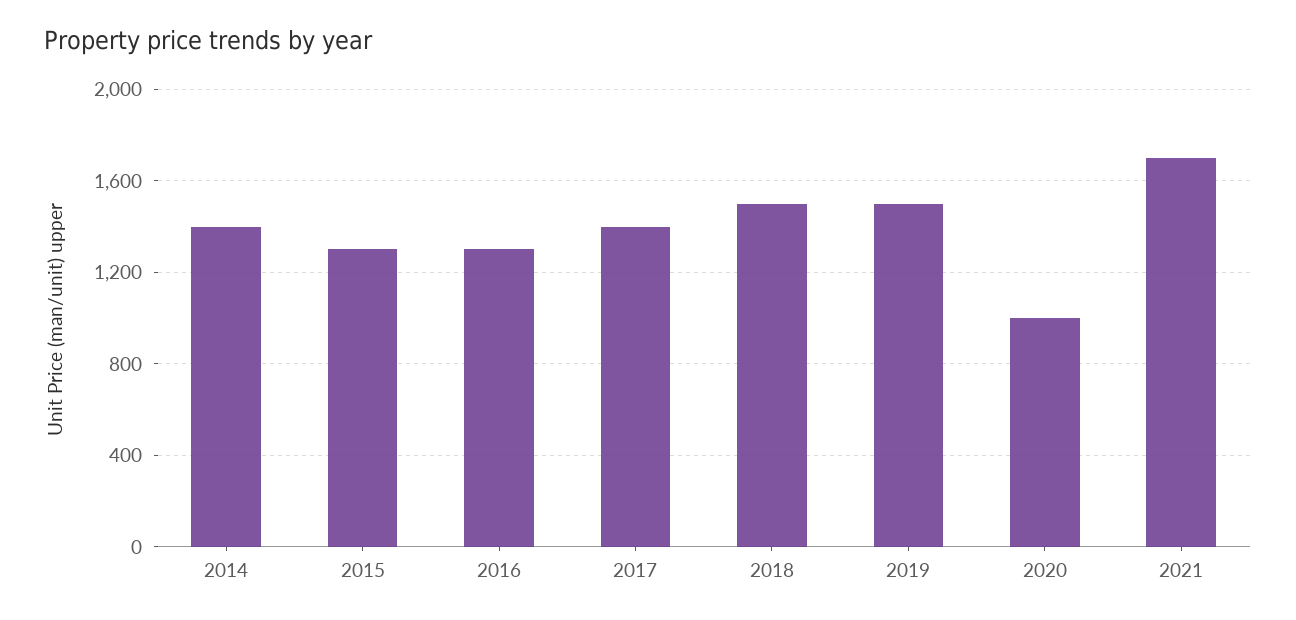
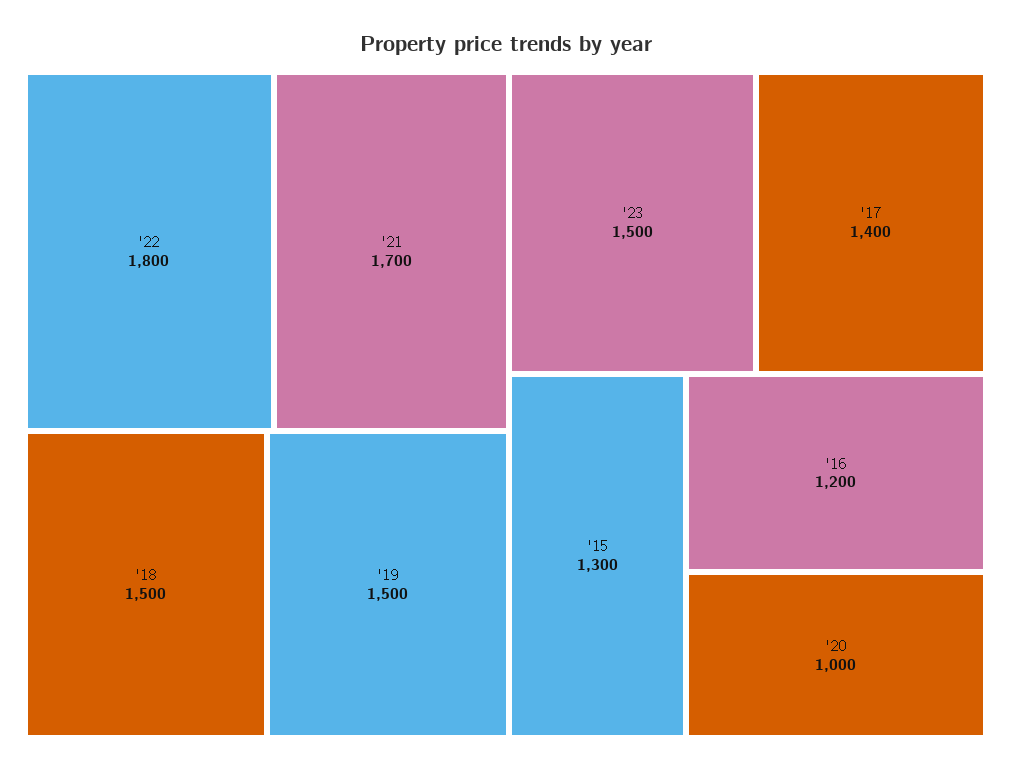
2014: 1400 -> none
2016: 1300 -> 1200
'22: none -> 1800
'23: none -> 1500

